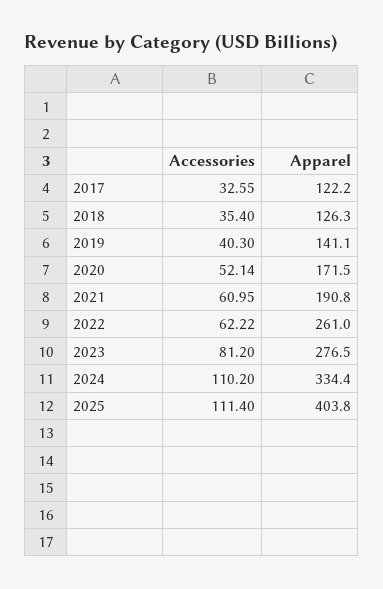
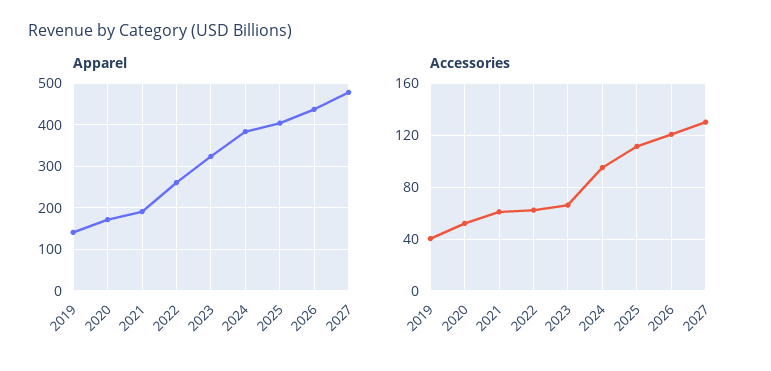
Accessories, 2017: 32.55 -> none
Apparel, 2017: 122.2 -> none
Accessories, 2018: 35.4 -> none
Apparel, 2018: 126.3 -> none
Accessories, 2023: 81.2 -> 65
Apparel, 2023: 276.5 -> 320
Accessories, 2024: 110.2 -> 95
Apparel, 2024: 334.4 -> 380
Apparel, 2026: none -> 440
Apparel, 2027: none -> 480
Accessories, 2026: none -> 120
Accessories, 2027: none -> 130

